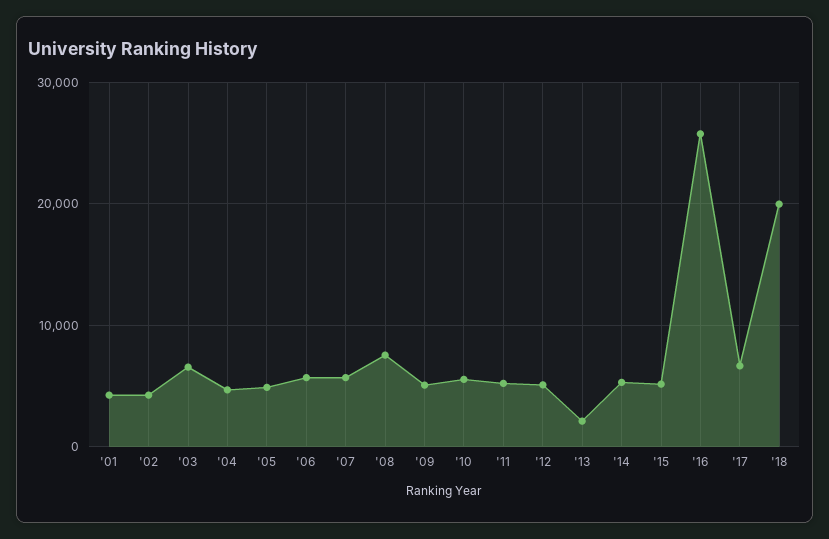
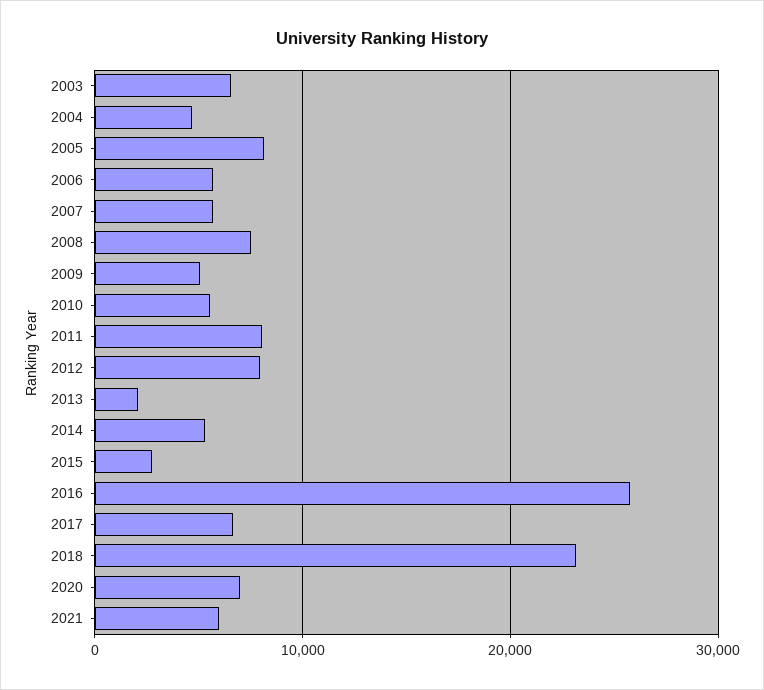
'01: 4000 -> none
'02: 4000 -> none
'05: 5000 -> 8000
'11: 5000 -> 8000
'12: 5000 -> 8000
'15: 5000 -> 3000
'18: 20000 -> 23000
2020: none -> 7000
2021: none -> 6000

